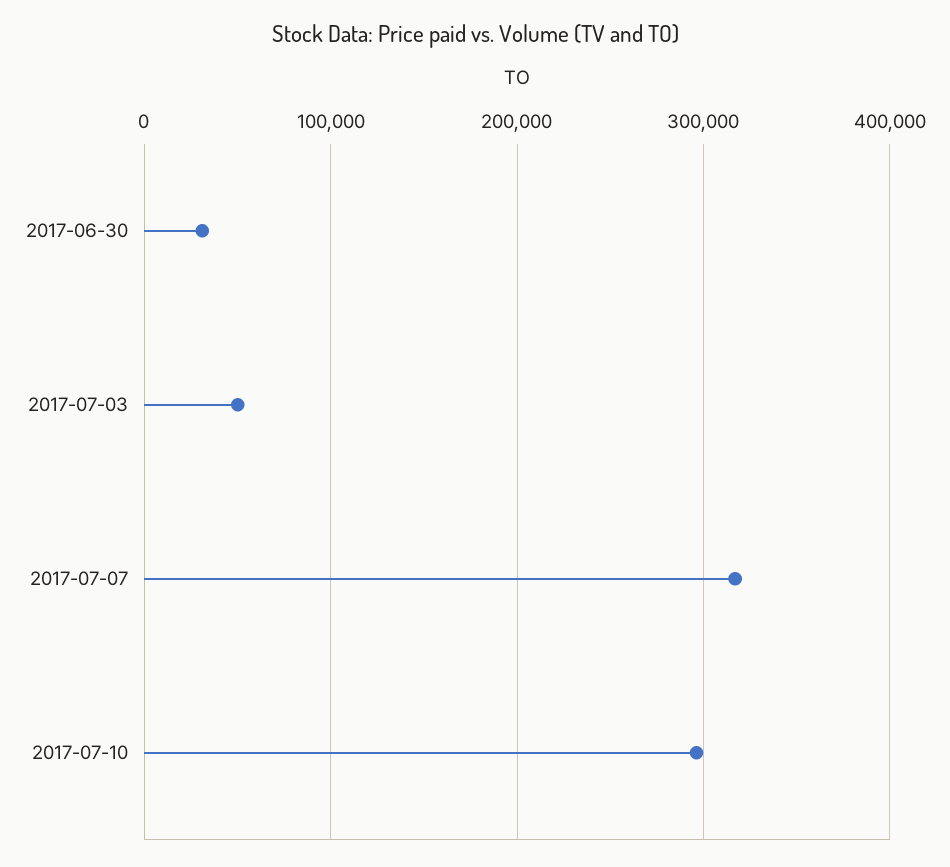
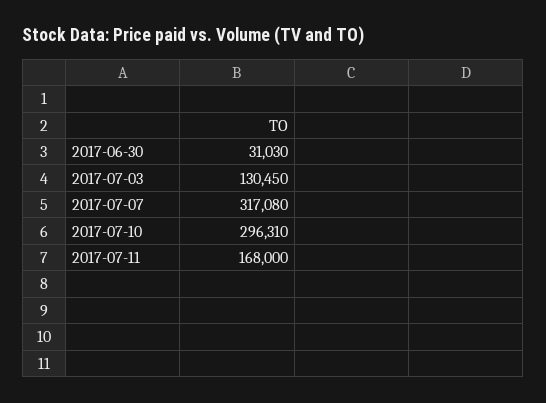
2017-07-03: 50000 -> 130450
2017-07-11: none -> 168000

